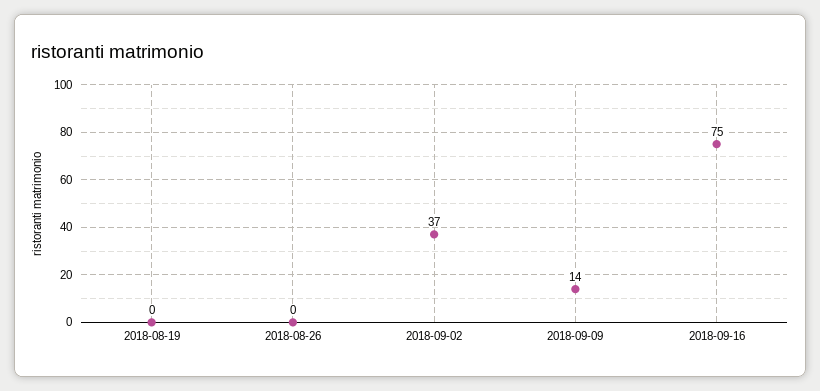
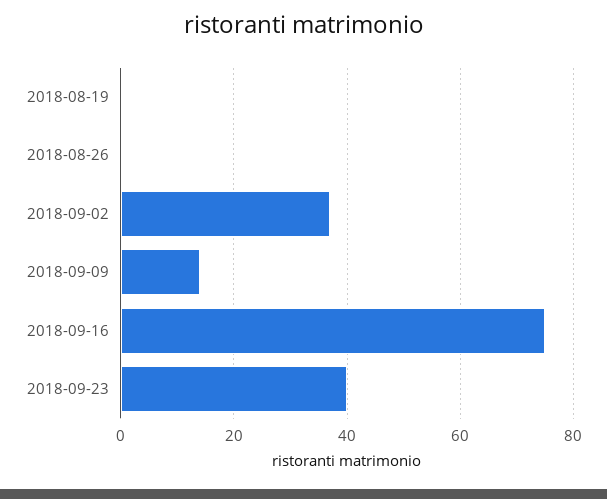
2018-09-23: none -> 40

